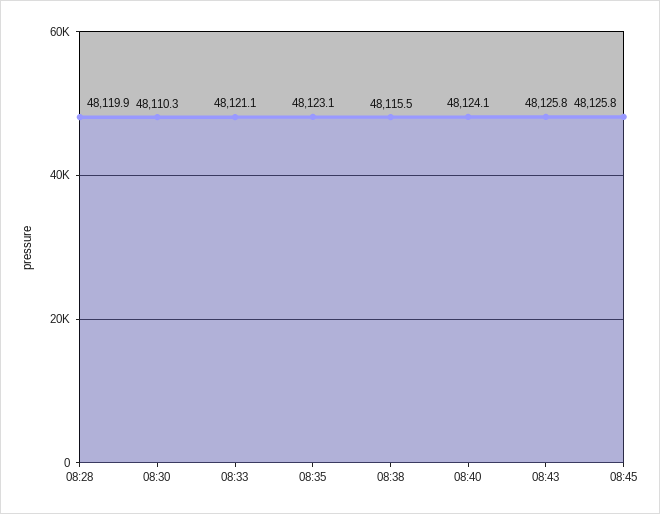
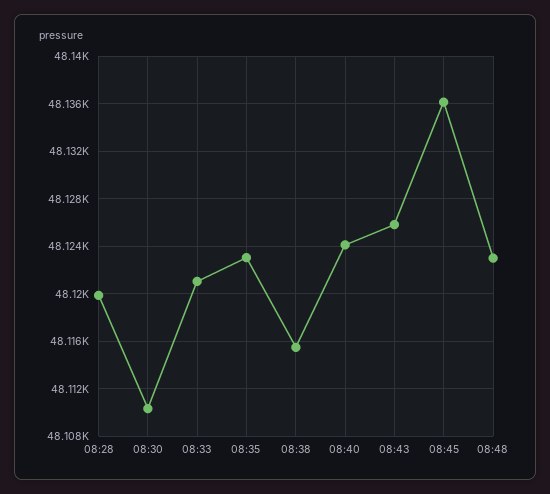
08:45: 48125.8 -> 48136
08:48: none -> 48123

